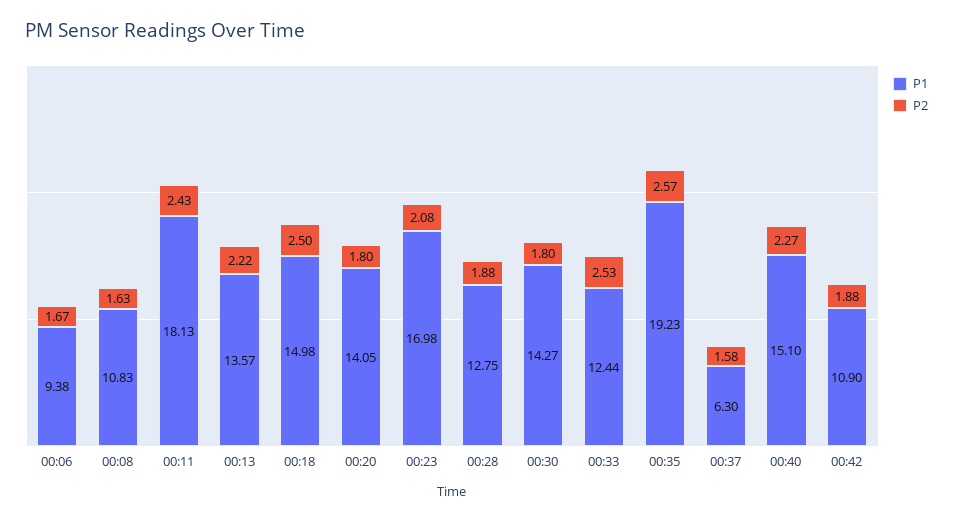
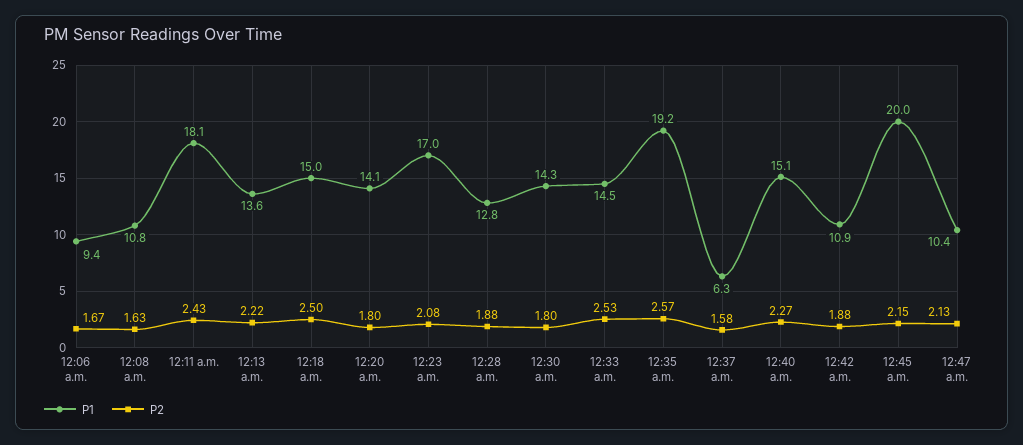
P1, 00:33: 12.44 -> 14.5
P1, 12:45 a.m.: none -> 20
P2, 12:45 a.m.: none -> 2.15
P1, 12:47 a.m.: none -> 10.4
P2, 12:47 a.m.: none -> 2.13

